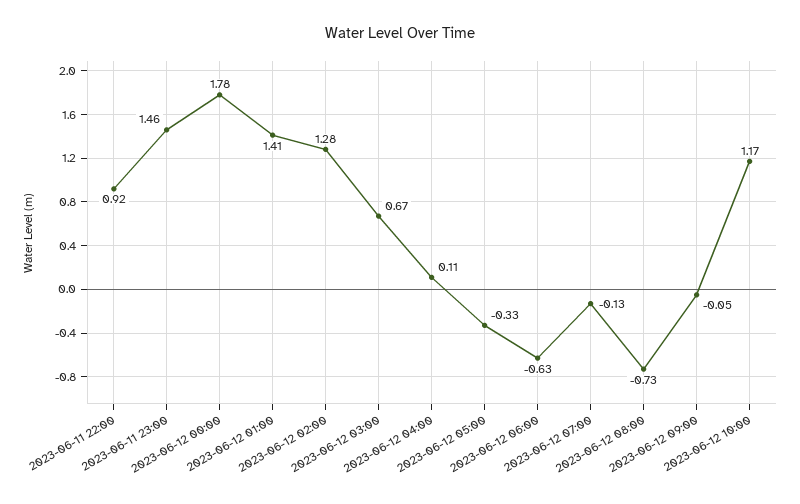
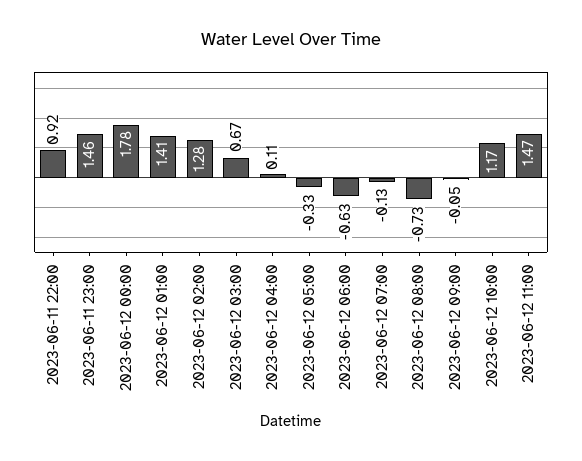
2023-06-12 11:00: none -> 1.47

